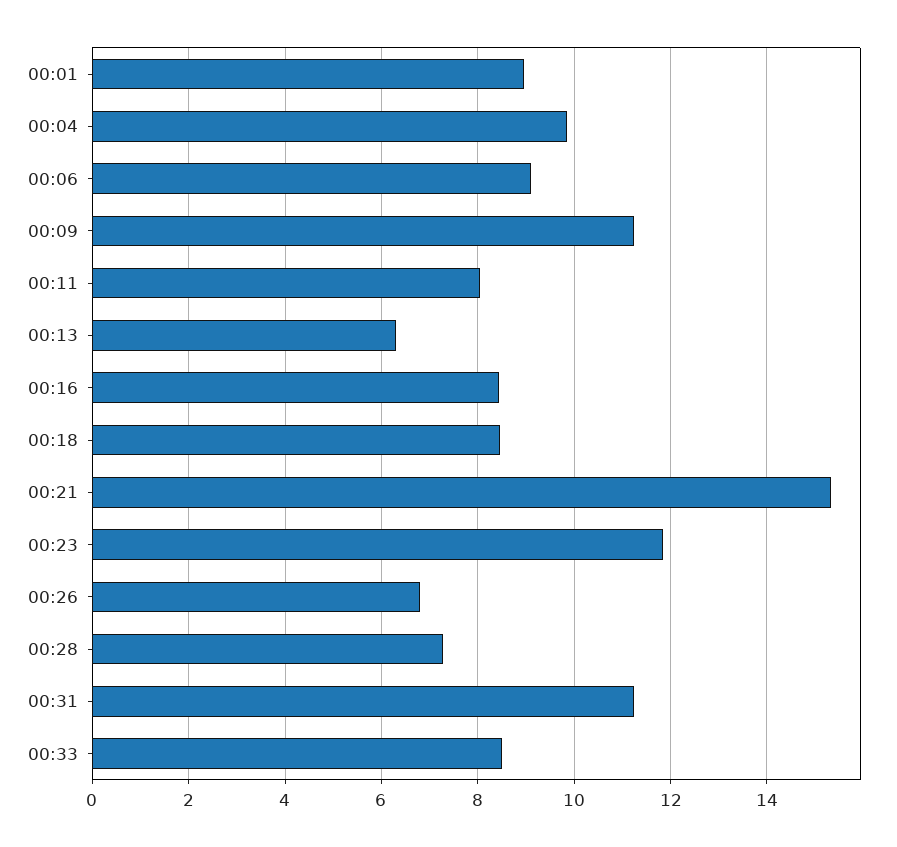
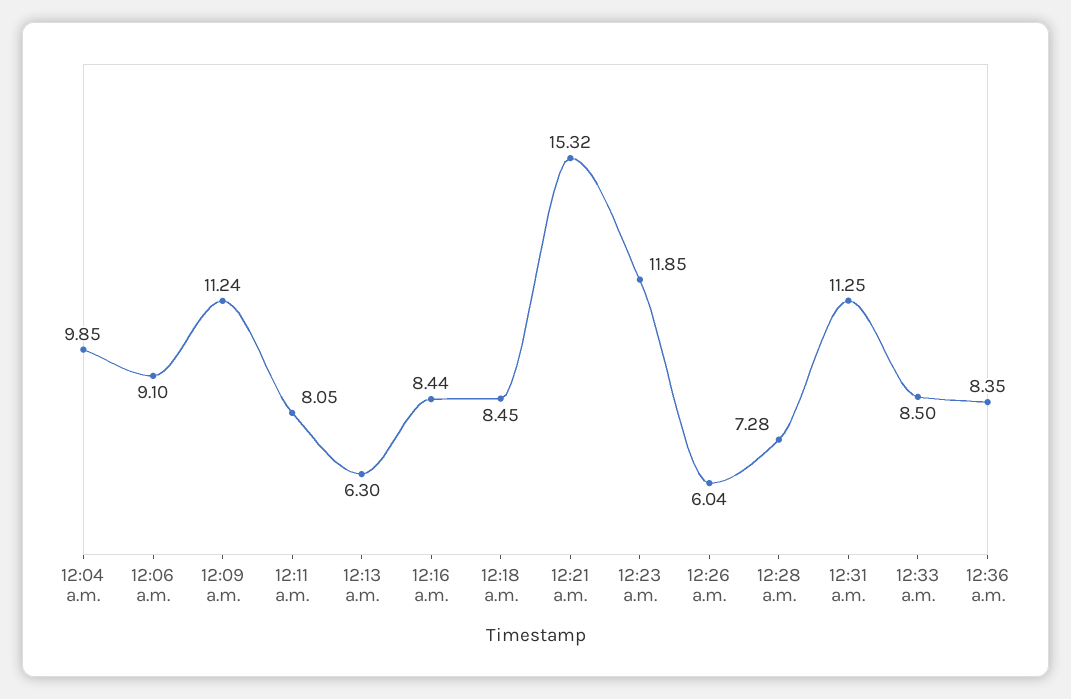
00:01: 9 -> none
00:26: 6.8 -> 6.04
12:36 a.m.: none -> 8.35

